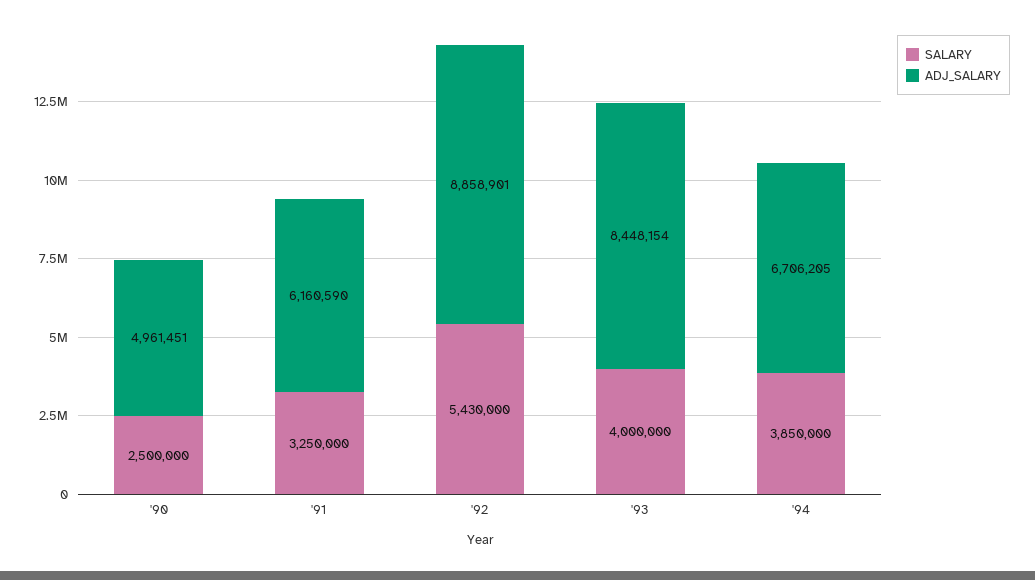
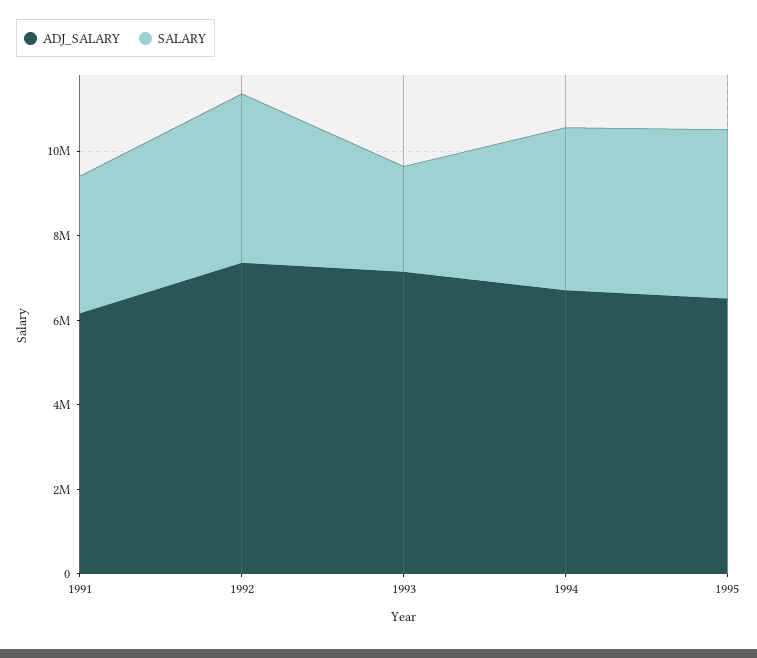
SALARY, '90: 2500000 -> none
ADJ_SALARY, '90: 4961451 -> none
SALARY, '92: 5430000 -> 4000000
ADJ_SALARY, '92: 8858901 -> 7500000
SALARY, '93: 4000000 -> 2500000
ADJ_SALARY, '93: 8448154 -> 7000000
ADJ_SALARY, 1995: none -> 6500000
SALARY, 1995: none -> 4000000

